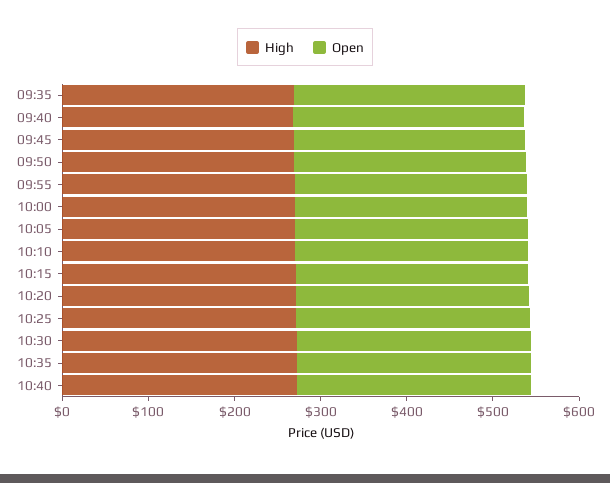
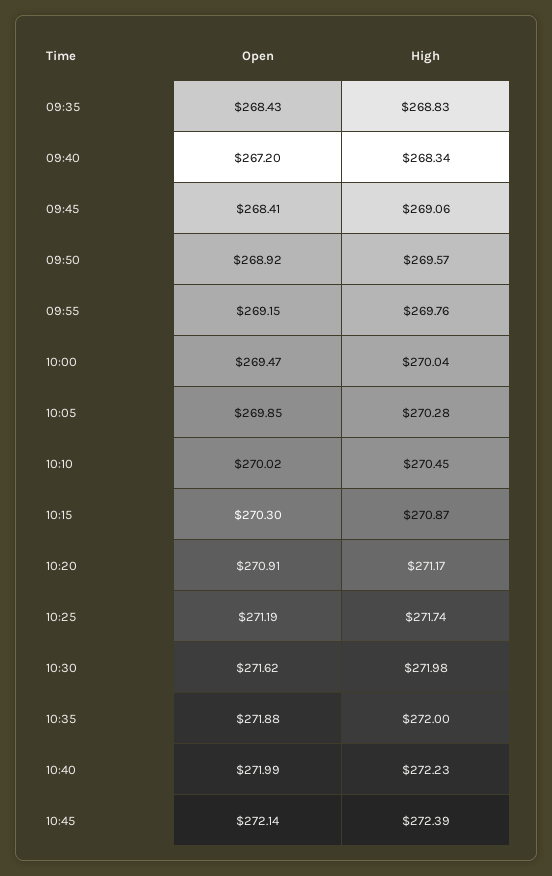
Open, 10:45: none -> 272.14
High, 10:45: none -> 272.39

